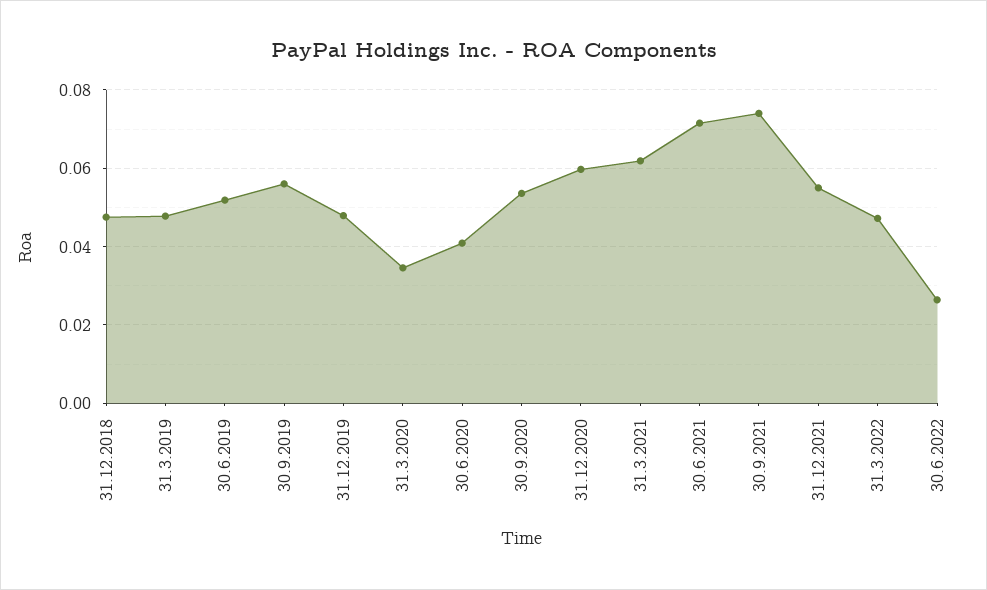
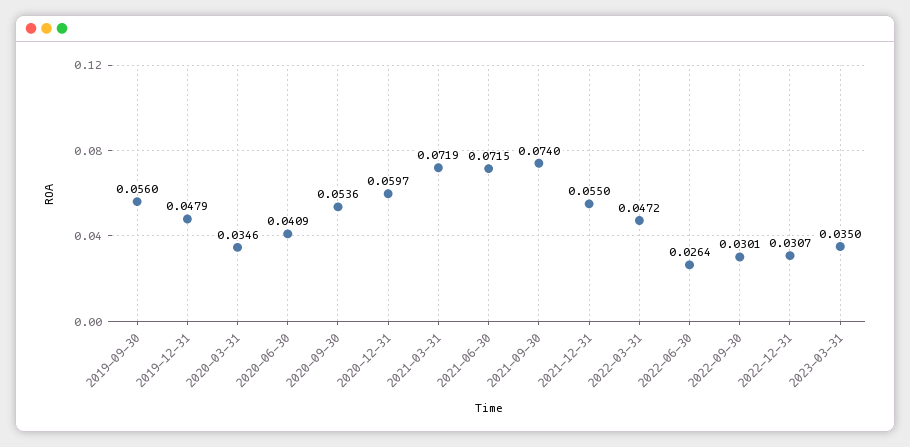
31.12.2018: 0.048 -> none
31.3.2019: 0.048 -> none
30.6.2019: 0.052 -> none
31.3.2021: 0.062 -> 0.0719
2022-09-30: none -> 0.0301
2022-12-31: none -> 0.0307
2023-03-31: none -> 0.035

